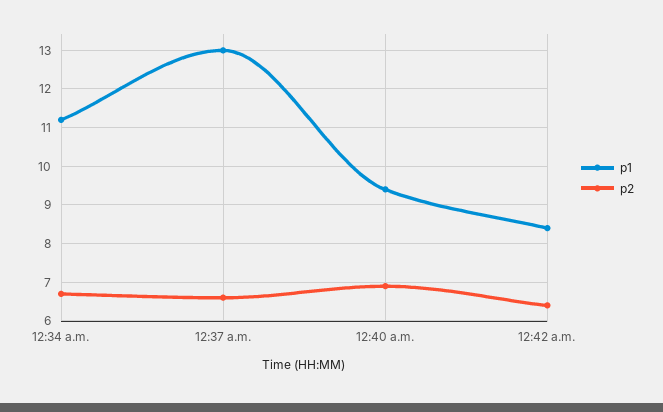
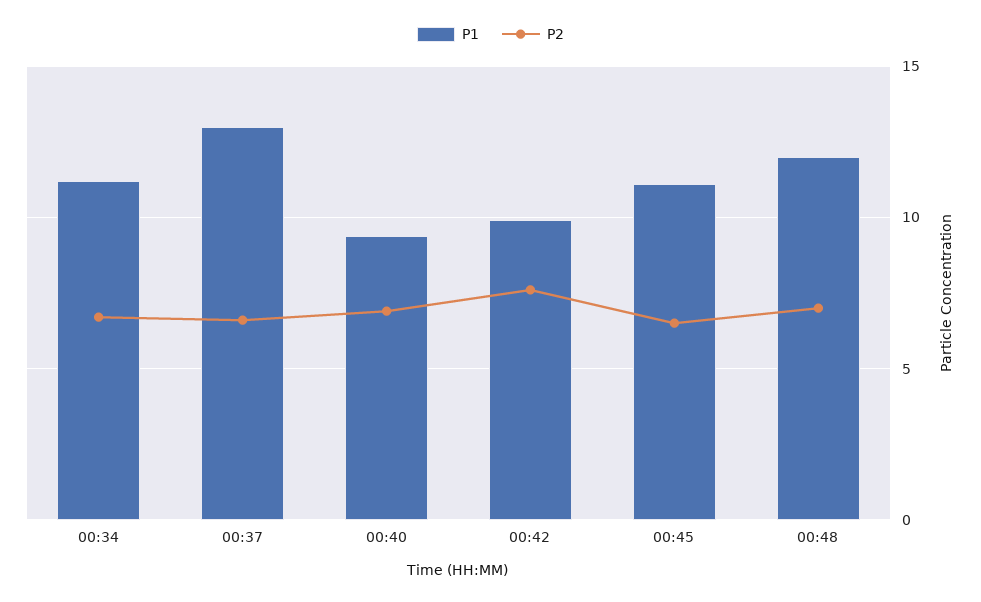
p1, 12:42 a.m.: 8.5 -> 10
p2, 12:42 a.m.: 6.5 -> 7.5
p1, 00:45: none -> 11
p2, 00:45: none -> 6.5
p1, 00:48: none -> 12
p2, 00:48: none -> 7

